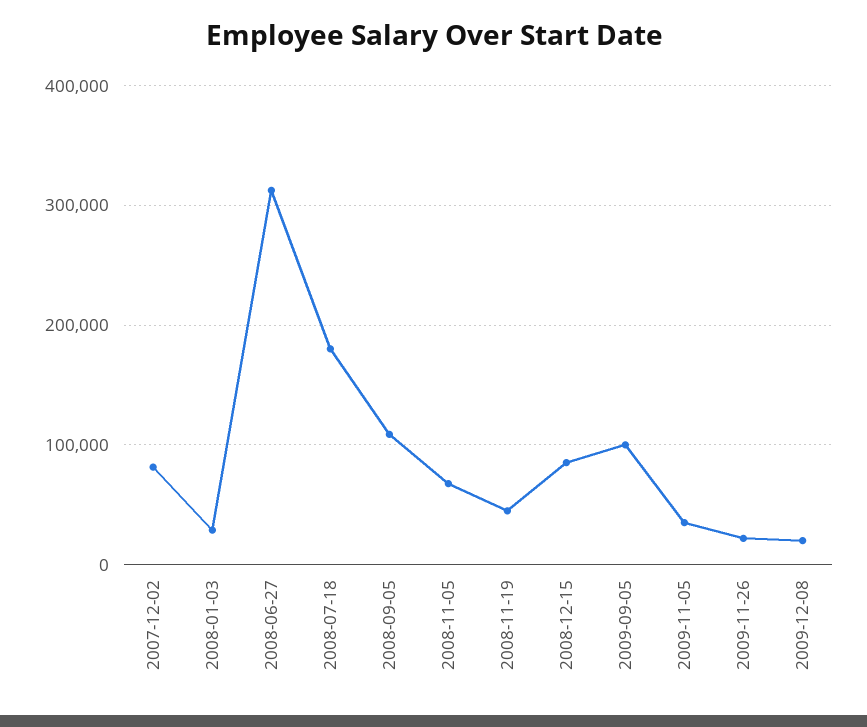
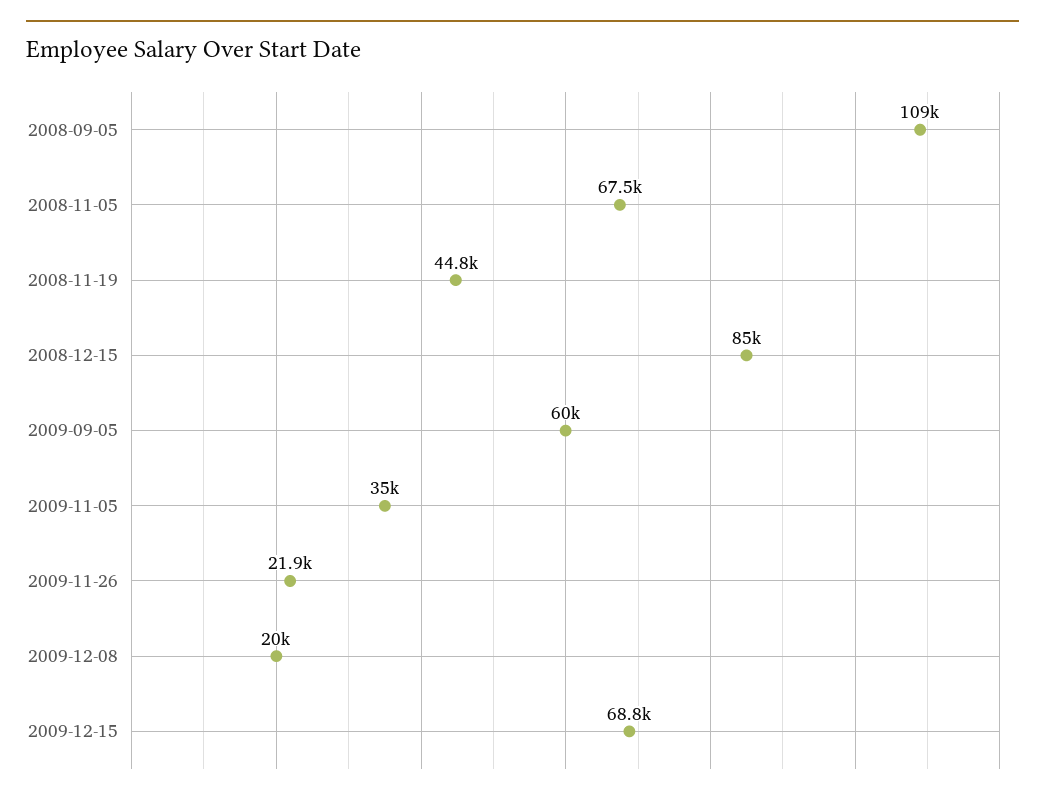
2007-12-02: 80000 -> none
2008-01-03: 30000 -> none
2008-06-27: 310000 -> none
2008-07-18: 180000 -> none
2009-09-05: 100000 -> 60000
2009-12-15: none -> 68800

